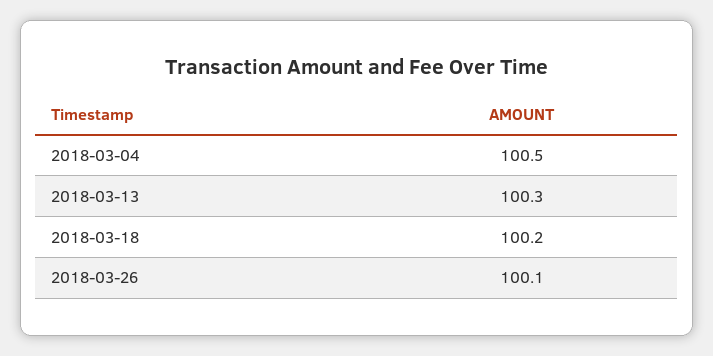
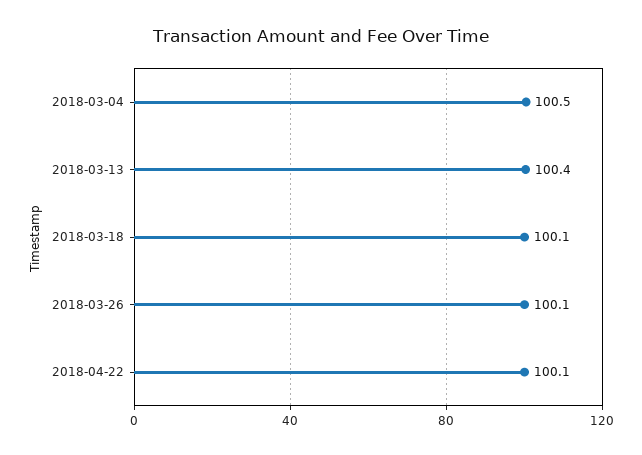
2018-03-13: 100.3 -> 100.4
2018-03-18: 100.2 -> 100.1
2018-04-22: none -> 100.1

